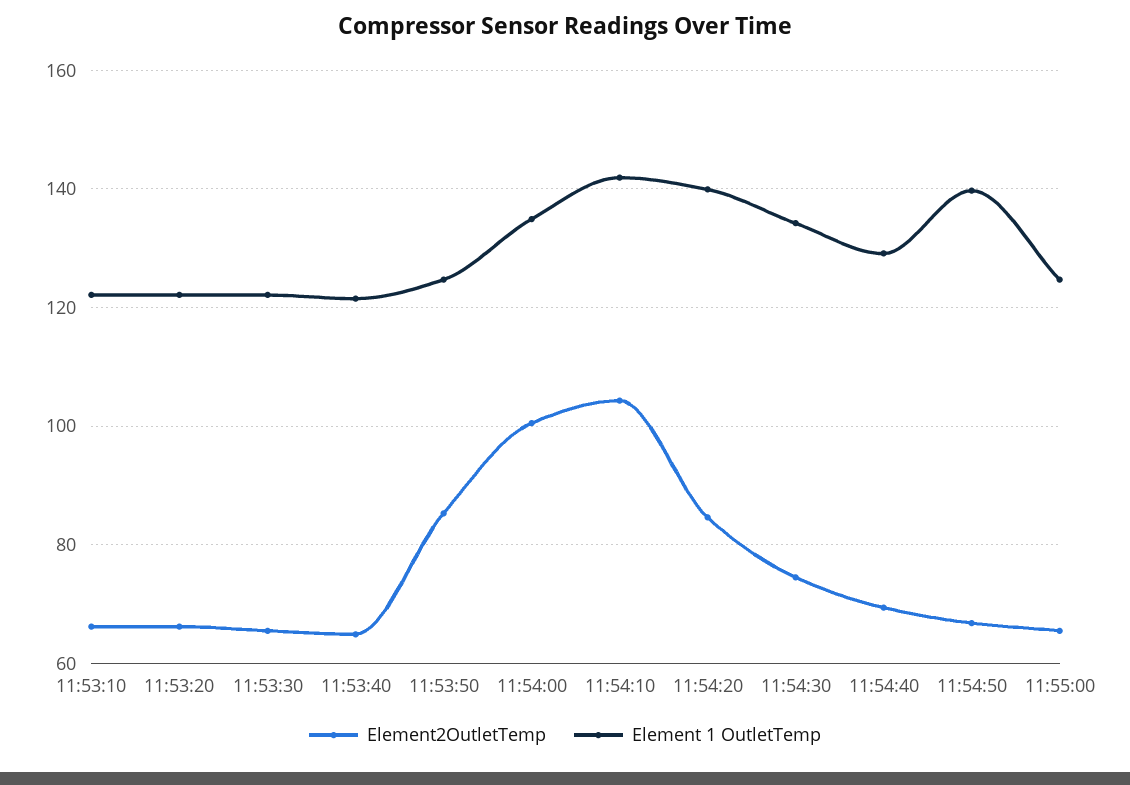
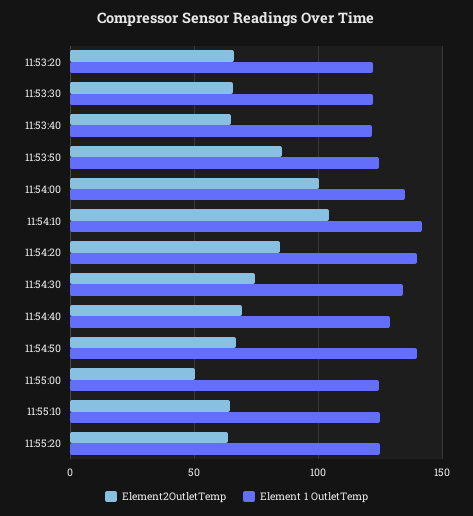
Element2OutletTemp, 11:53:10: 66 -> none
Element 1 OutletTemp, 11:53:10: 122 -> none
Element2OutletTemp, 11:55:00: 66 -> 50
Element2OutletTemp, 11:55:10: none -> 65
Element 1 OutletTemp, 11:55:10: none -> 125
Element2OutletTemp, 11:55:20: none -> 65
Element 1 OutletTemp, 11:55:20: none -> 125

